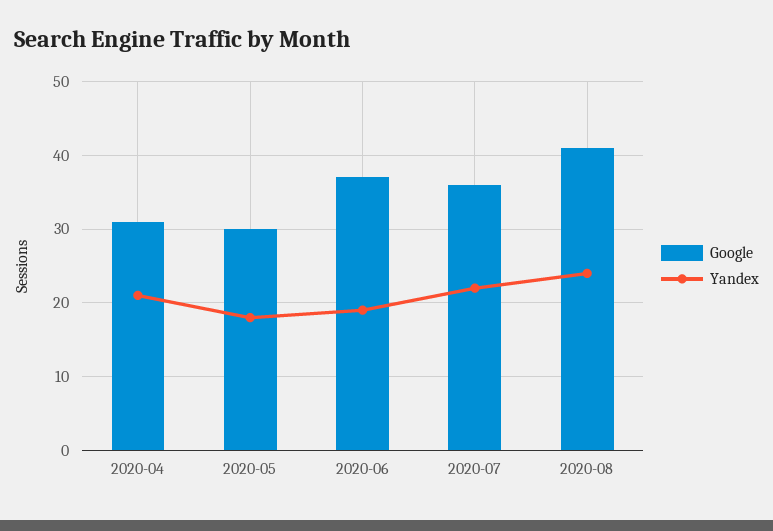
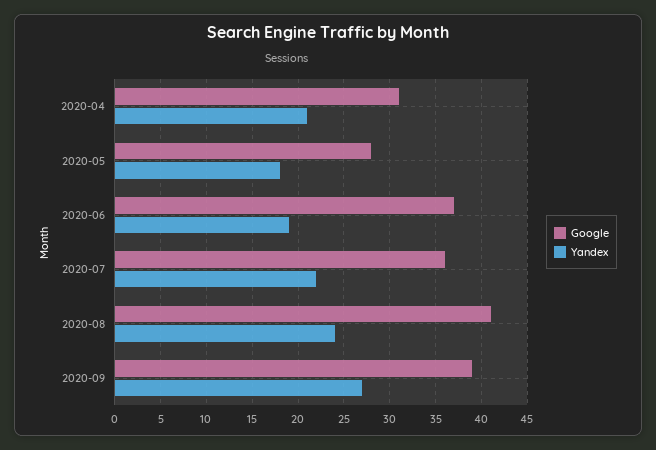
Google, 2020-05: 30 -> 28
Google, 2020-09: none -> 39
Yandex, 2020-09: none -> 27

